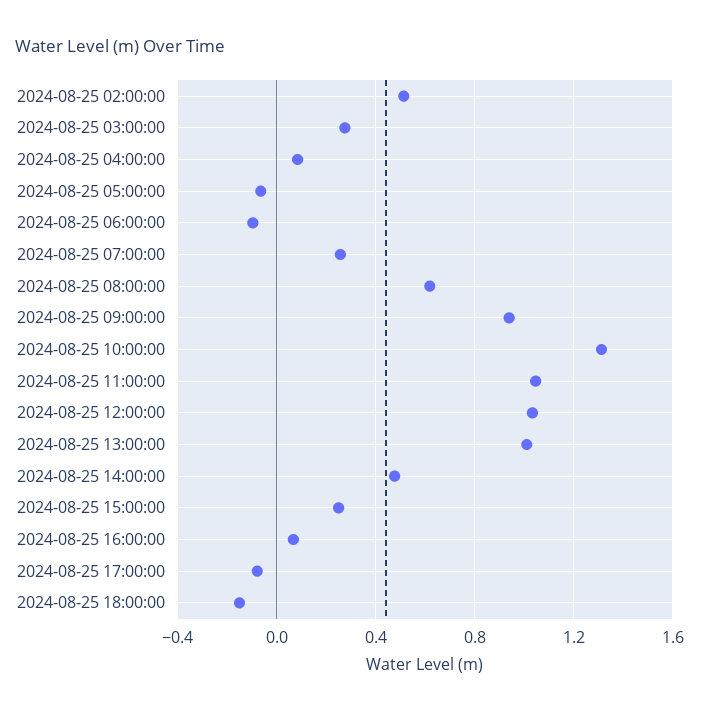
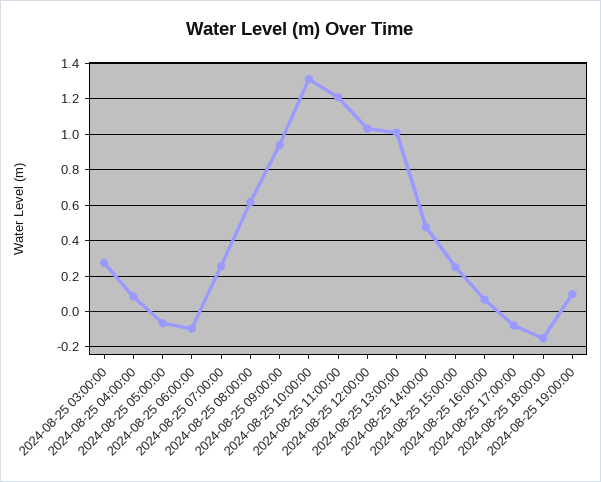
2024-08-25 02:00:00: 0.5 -> none
2024-08-25 11:00:00: 1.05 -> 1.2
2024-08-25 19:00:00: none -> 0.1

